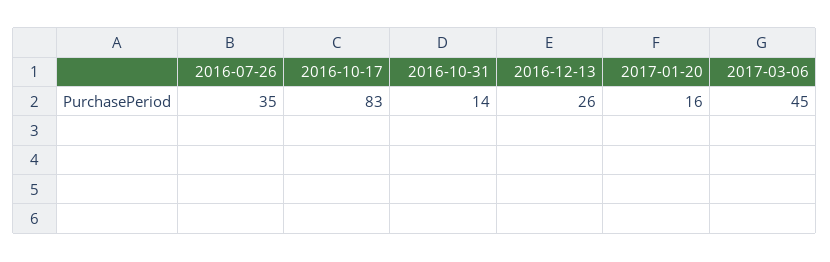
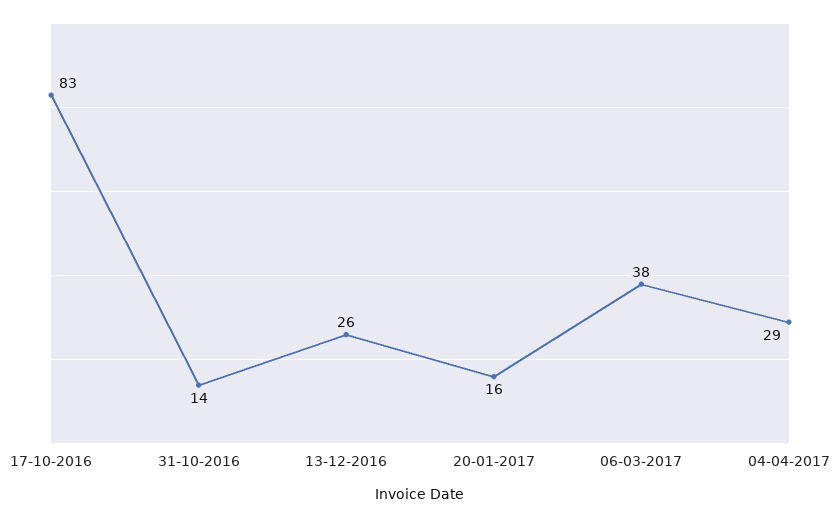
2016-07-26: 35 -> none
2017-03-06: 45 -> 38
04-04-2017: none -> 29

